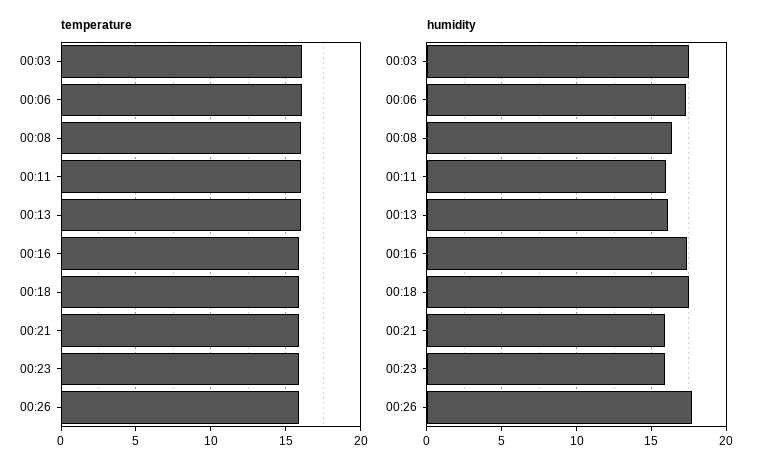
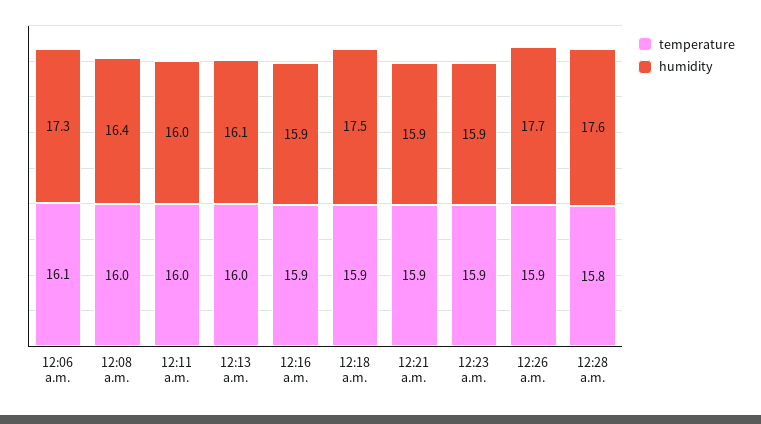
temperature, 00:03: 16 -> none
humidity, 00:03: 17.5 -> none
humidity, 00:16: 17.5 -> 15.9
temperature, 12:28 a.m.: none -> 15.8
humidity, 12:28 a.m.: none -> 17.6

